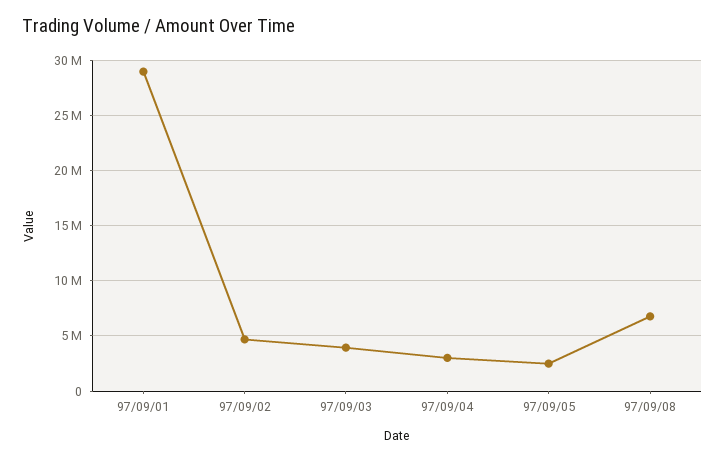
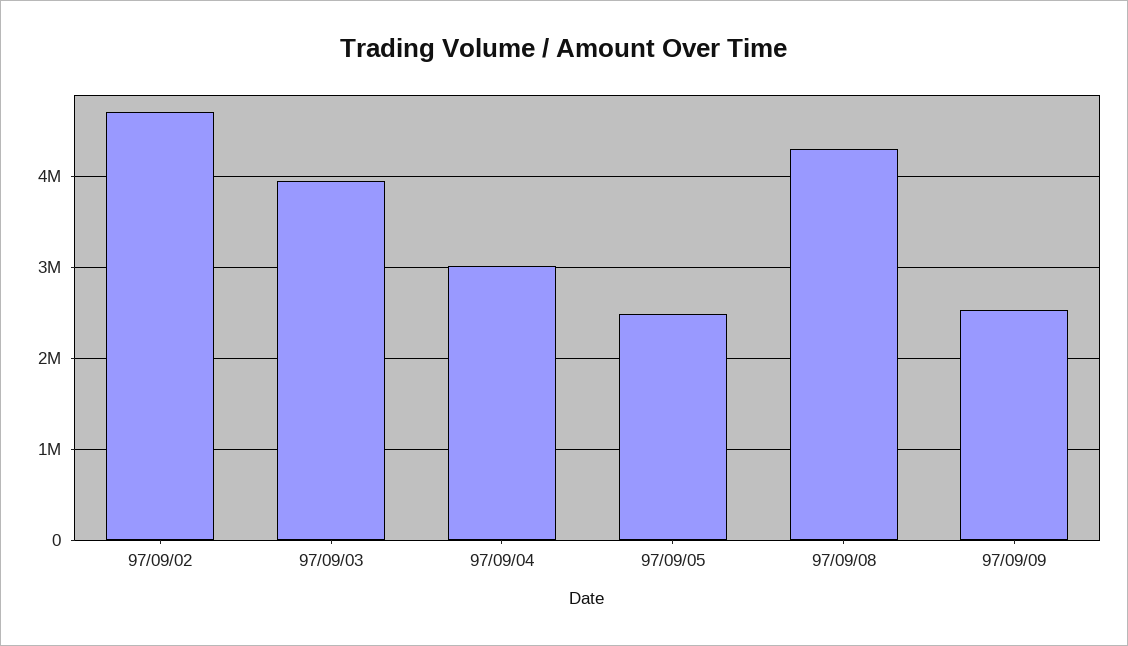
97/09/01: 29000000 -> none
97/09/08: 7000000 -> 4300000
97/09/09: none -> 2500000

